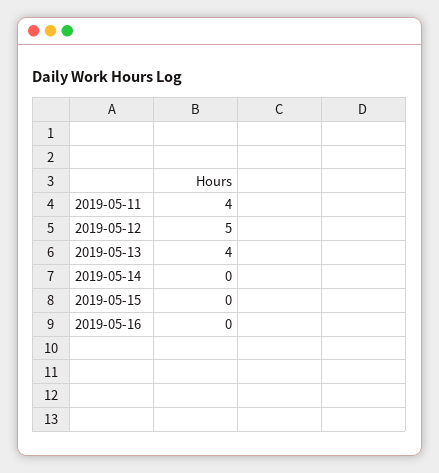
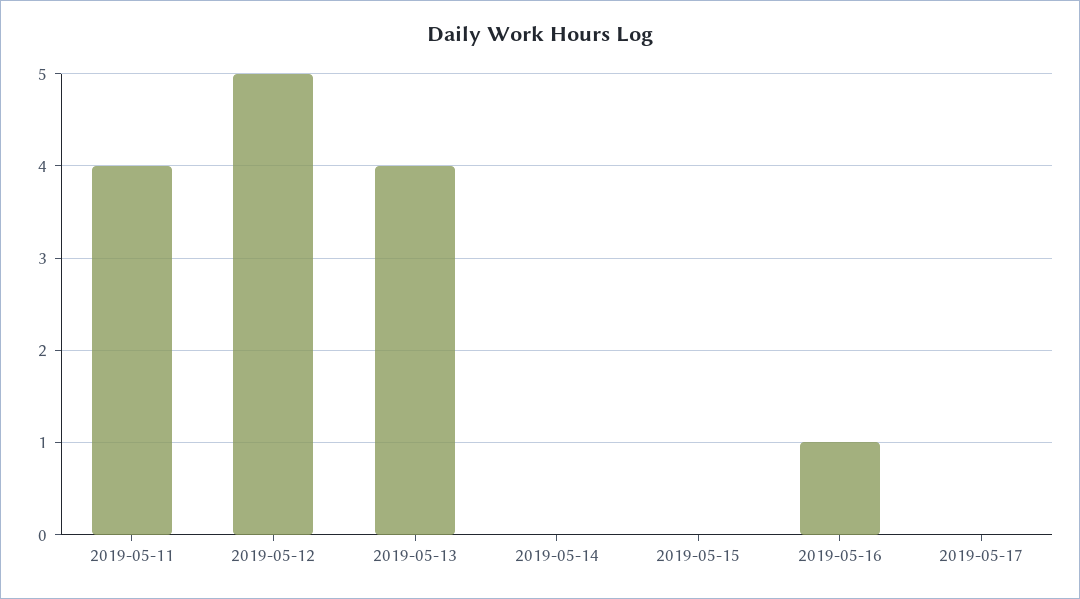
2019-05-16: 0 -> 1
2019-05-17: none -> 0

